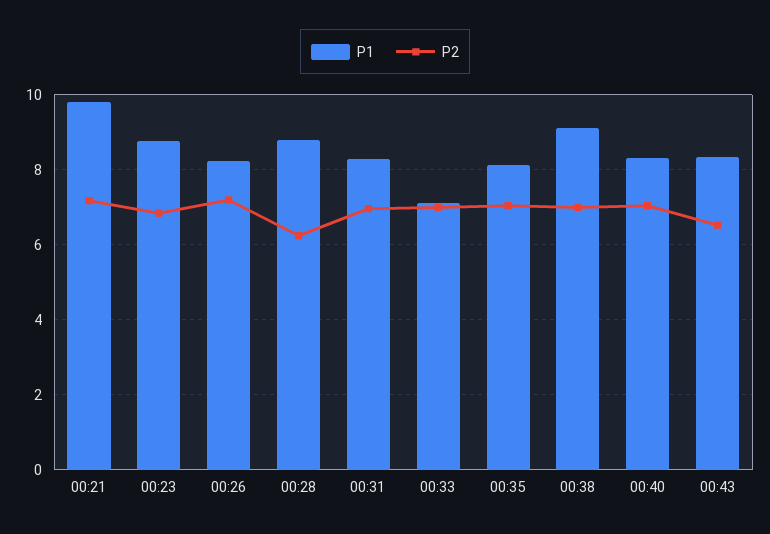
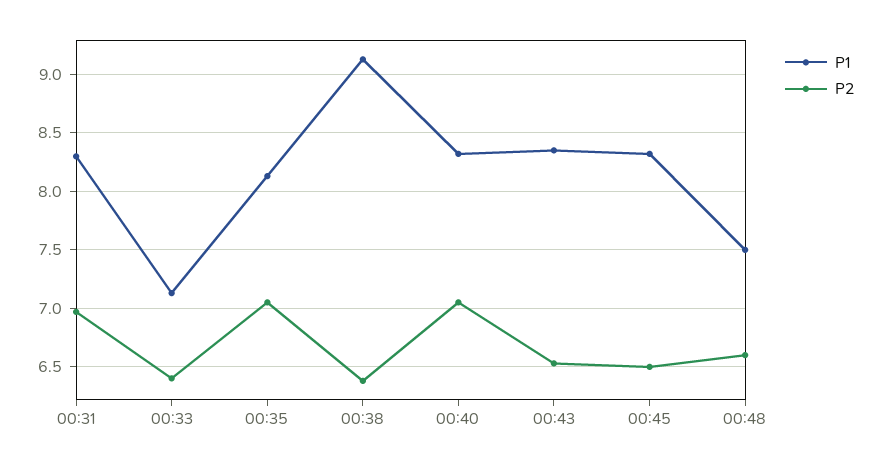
P1, 00:21: 9.8 -> none
P2, 00:21: 7.2 -> none
P1, 00:23: 8.8 -> none
P2, 00:23: 6.8 -> none
P1, 00:26: 8.2 -> none
P2, 00:26: 7.2 -> none
P1, 00:28: 8.8 -> none
P2, 00:28: 6.2 -> none
P2, 00:33: 7 -> 6.4
P2, 00:38: 7 -> 6.4
P1, 00:45: none -> 8.3
P2, 00:45: none -> 6.5
P1, 00:48: none -> 7.5
P2, 00:48: none -> 6.6

